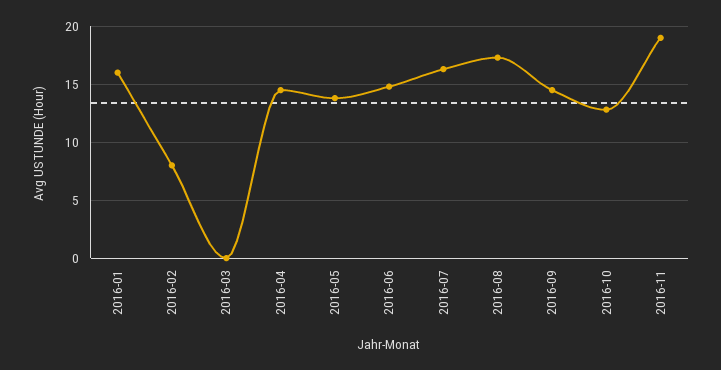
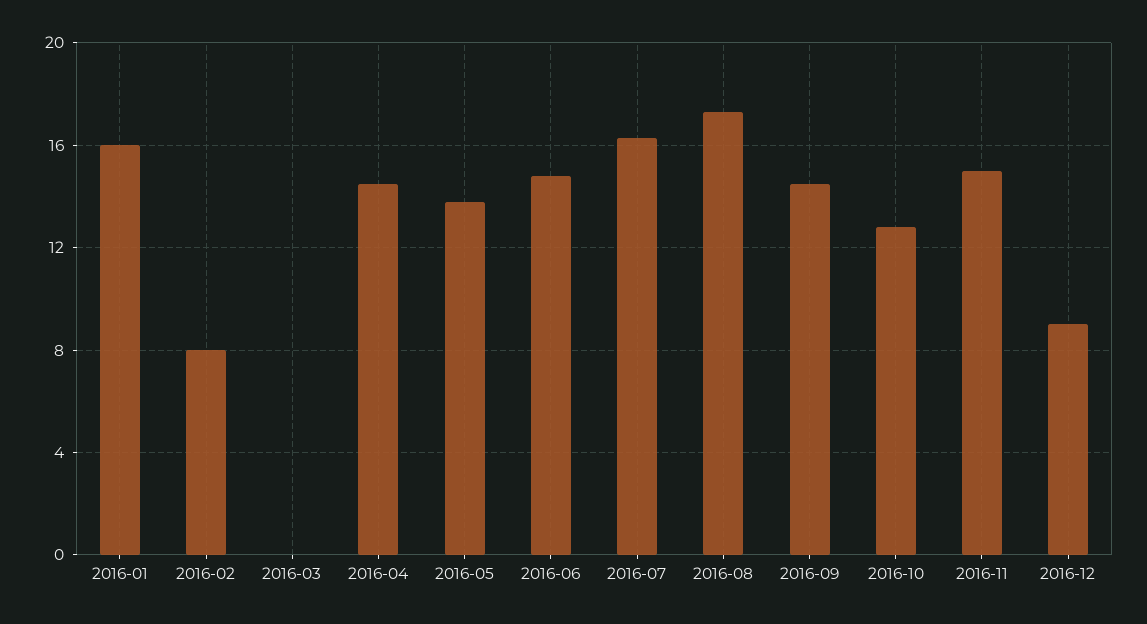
2016-11: 19 -> 15
2016-12: none -> 9

